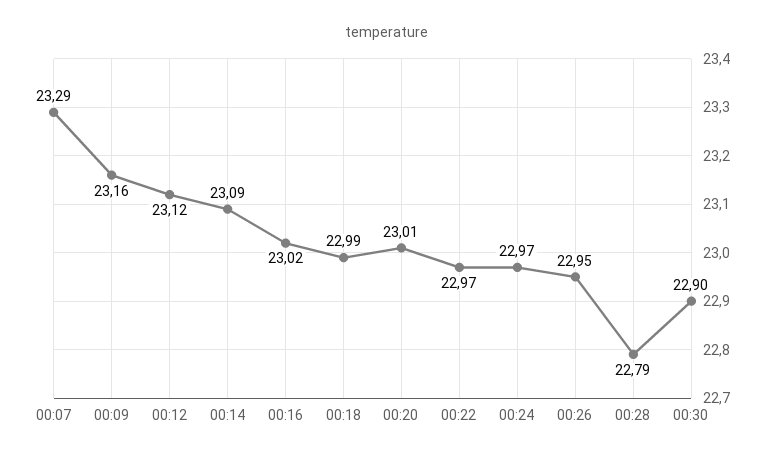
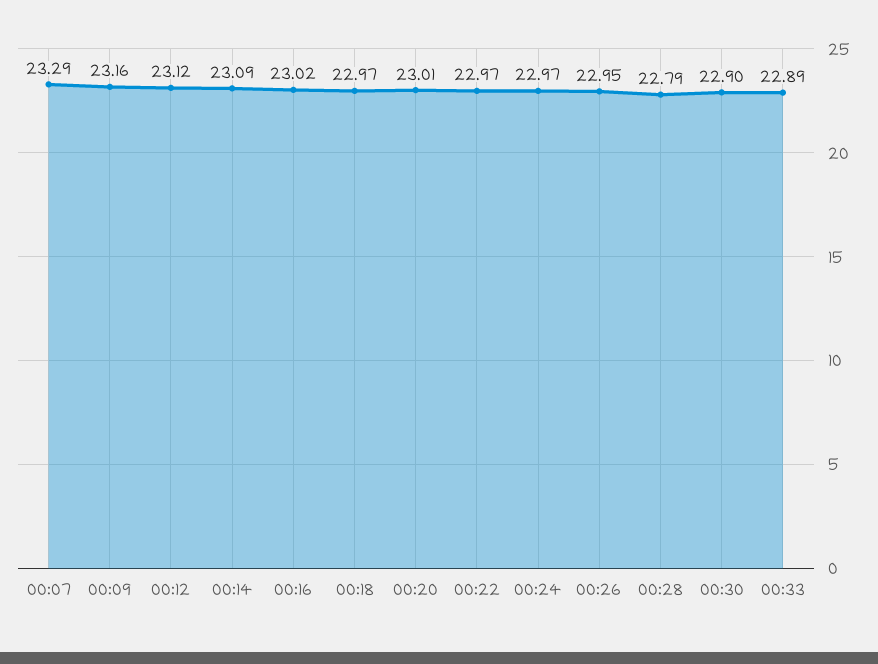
00:18: 22.99 -> 22.97
00:33: none -> 22.89

